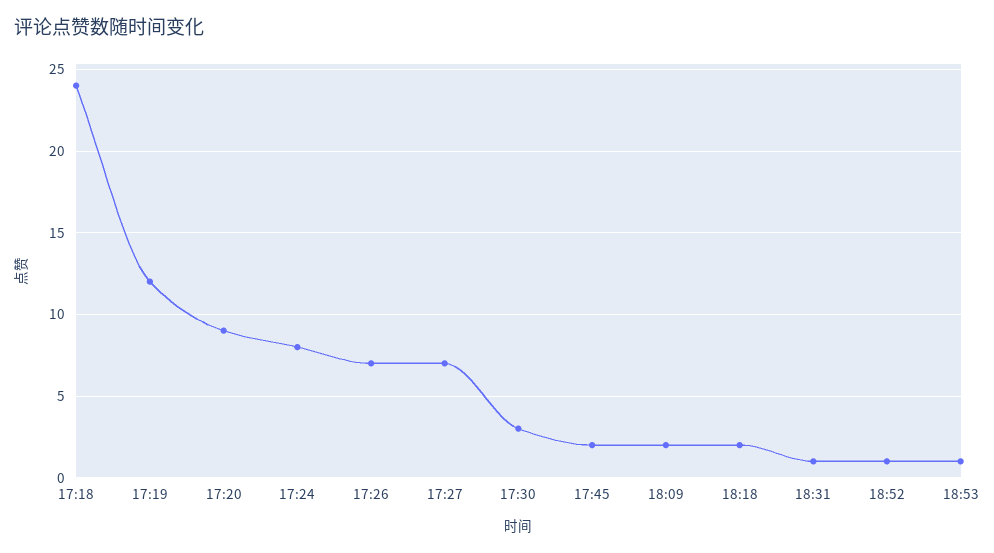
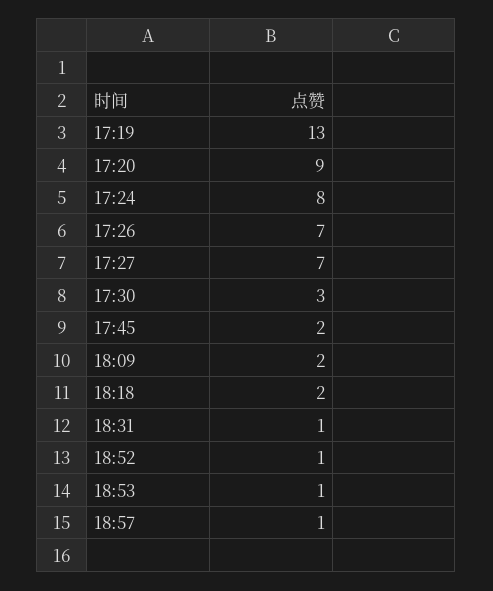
17:18: 24 -> none
17:19: 12 -> 13
18:57: none -> 1

